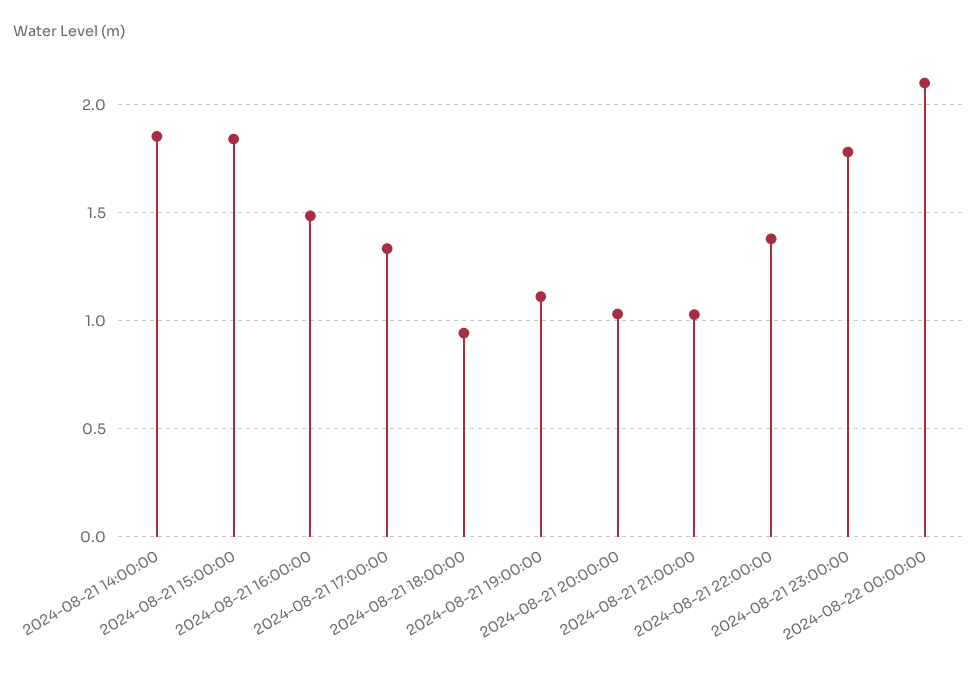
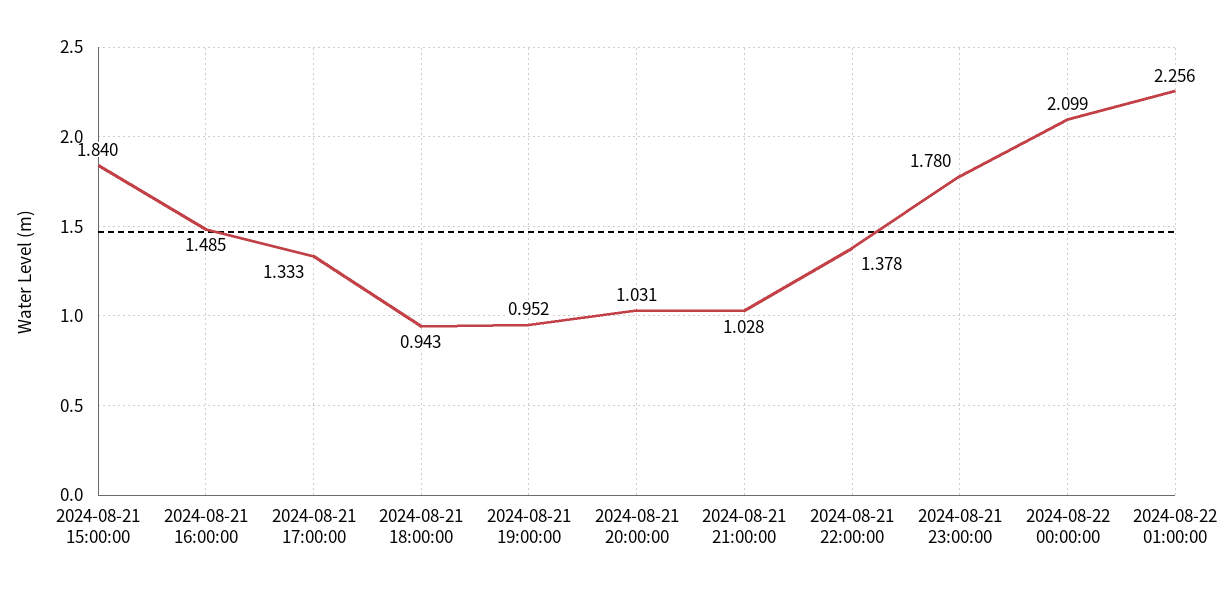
2024-08-21 14:00:00: 1.85 -> none
2024-08-21 19:00:00: 1.1 -> 0.952
2024-08-22 01:00:00: none -> 2.256

